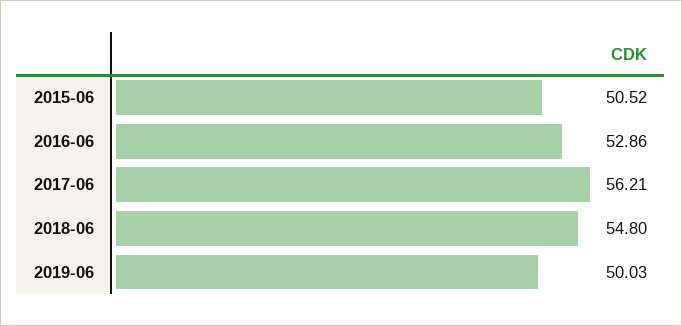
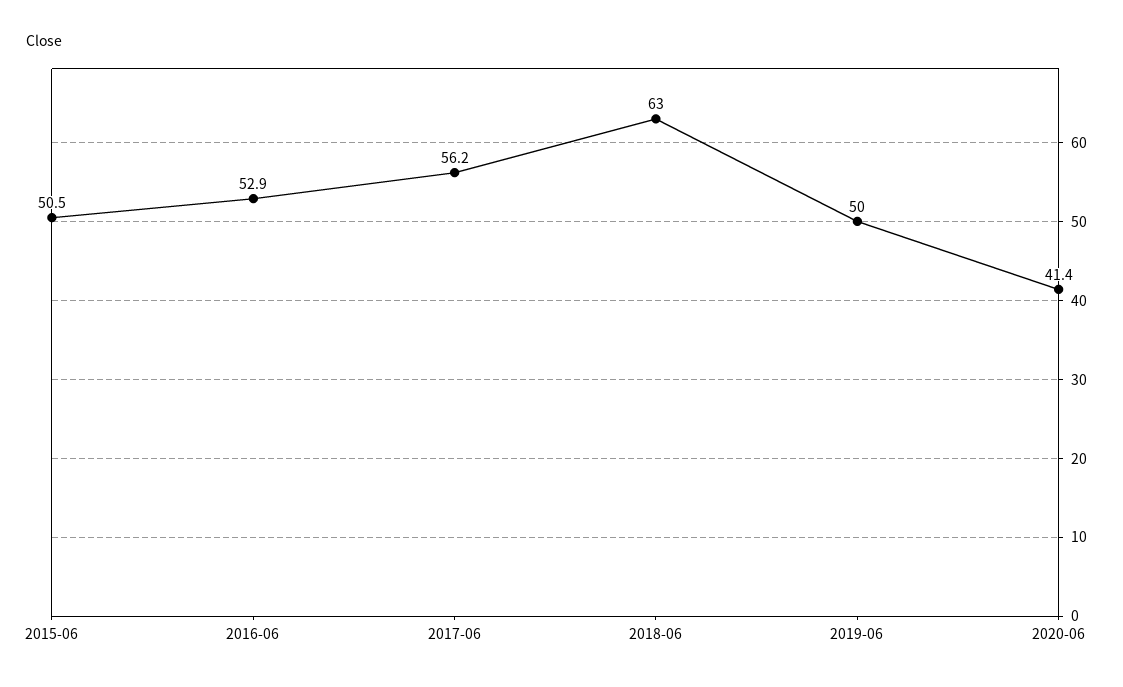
2018-06: 54.8 -> 63
2020-06: none -> 41.4

